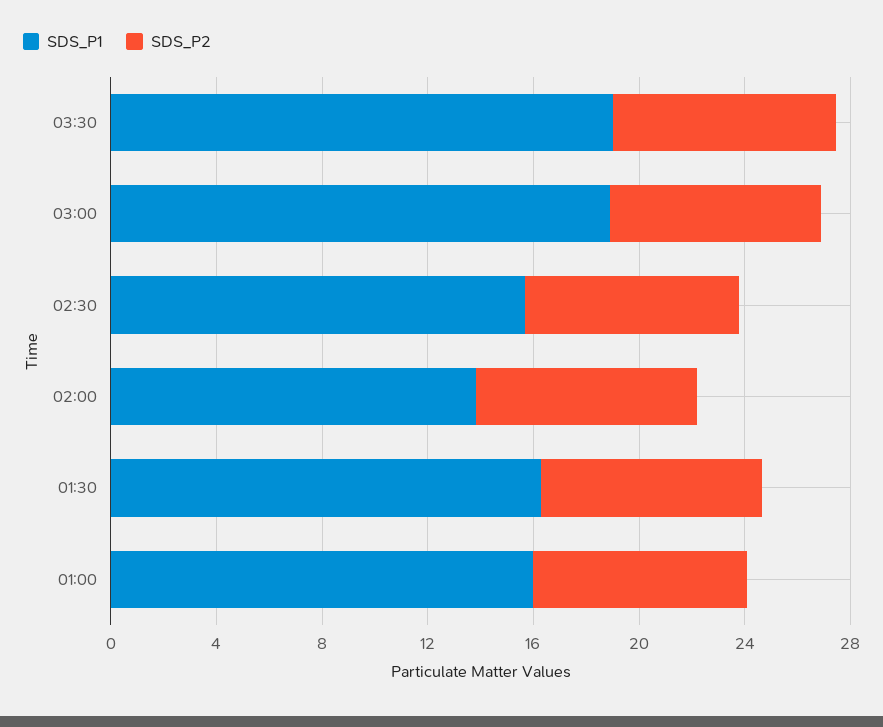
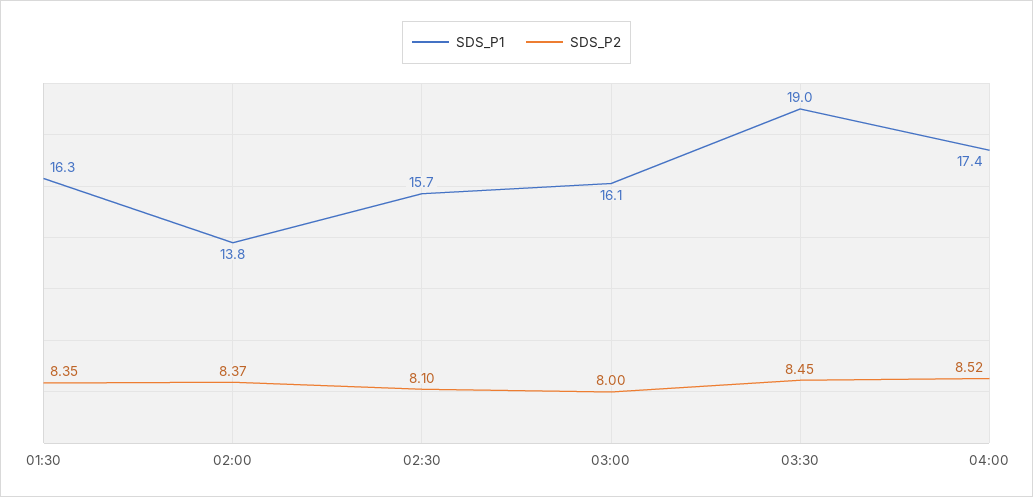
SDS_P1, 03:00: 19 -> 16.1
SDS_P1, 01:00: 16 -> none
SDS_P2, 01:00: 8 -> none
SDS_P1, 04:00: none -> 17.4
SDS_P2, 04:00: none -> 8.52

